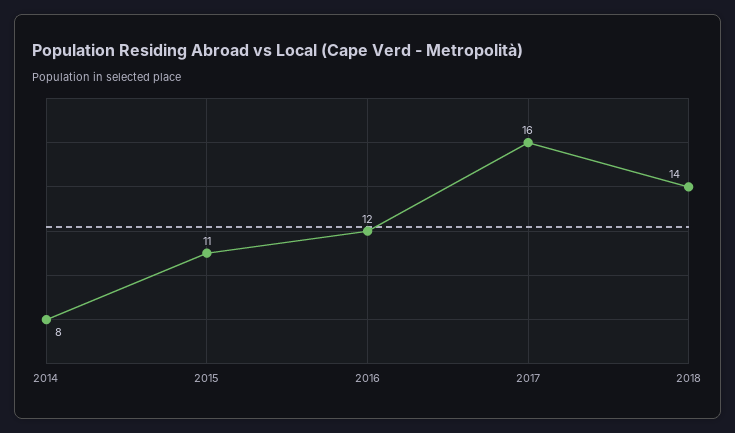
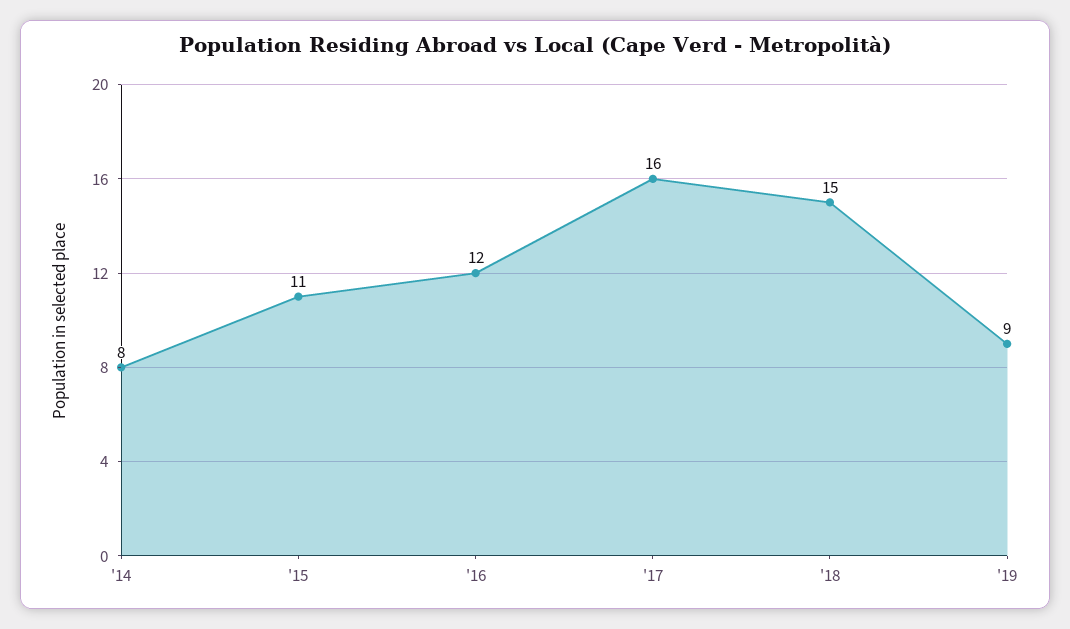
2018: 14 -> 15
'19: none -> 9

